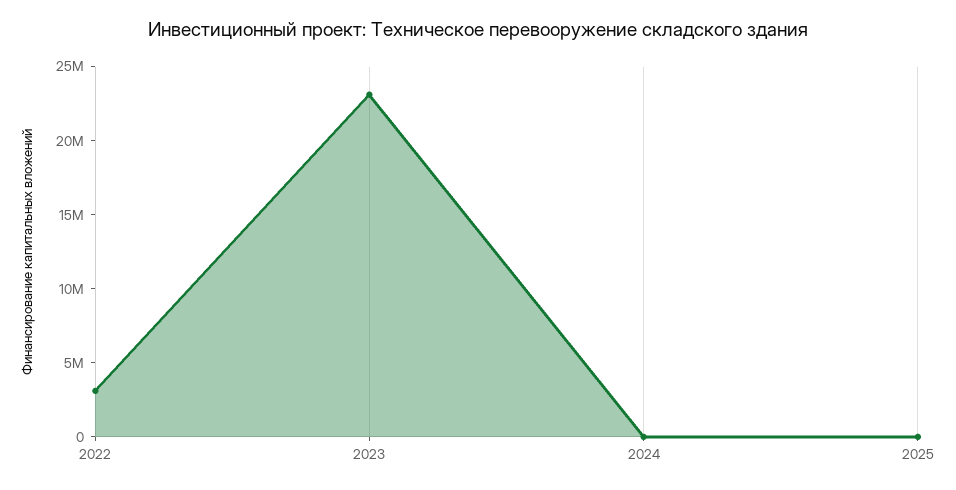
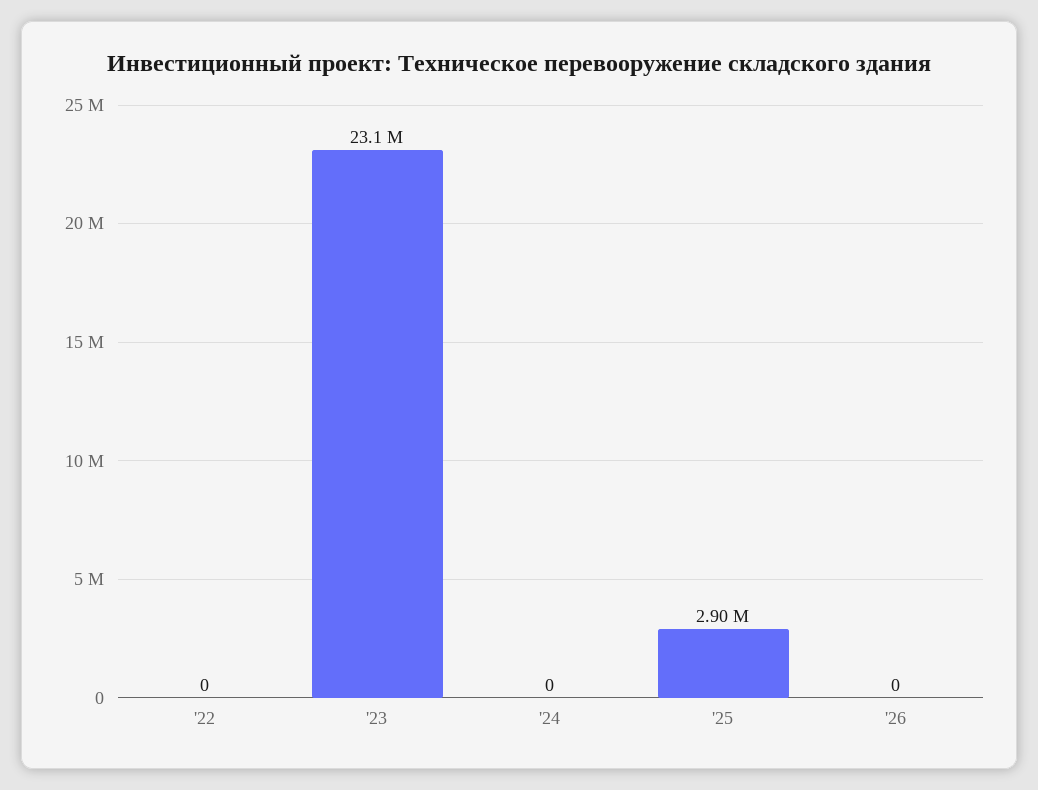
2022: 3000000 -> 0
2025: 0 -> 2900000
'26: none -> 0

